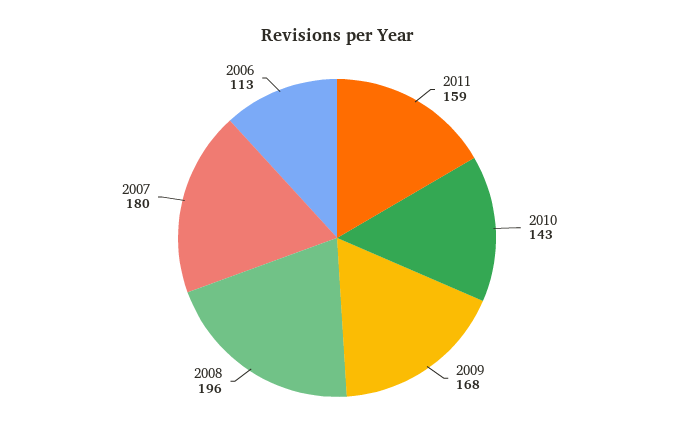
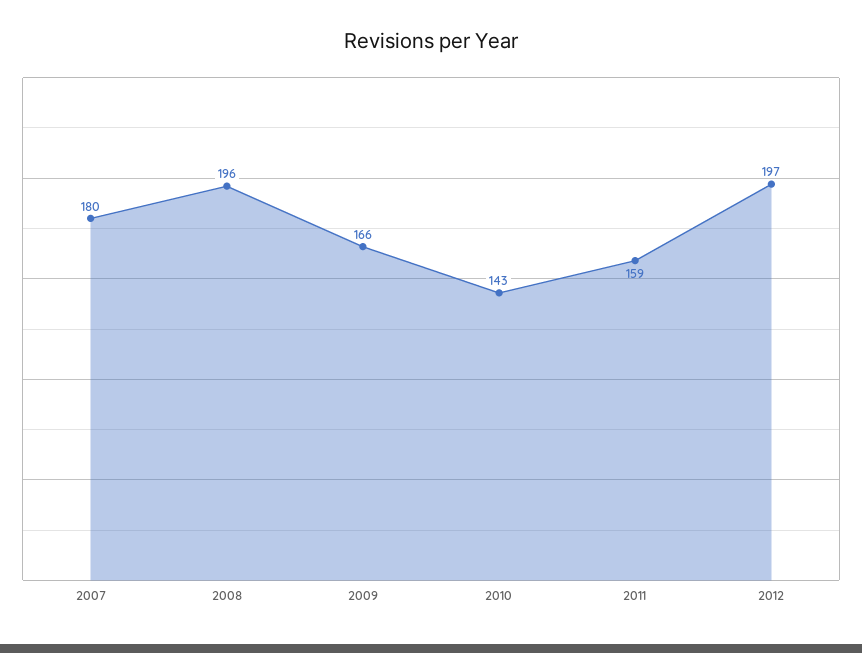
2009: 168 -> 166
2006: 113 -> none
2012: none -> 197

